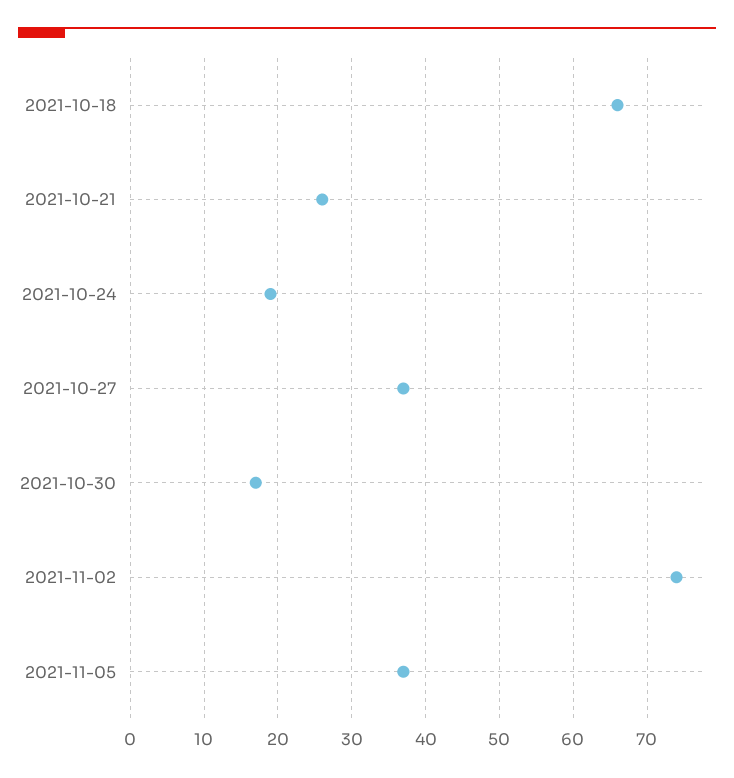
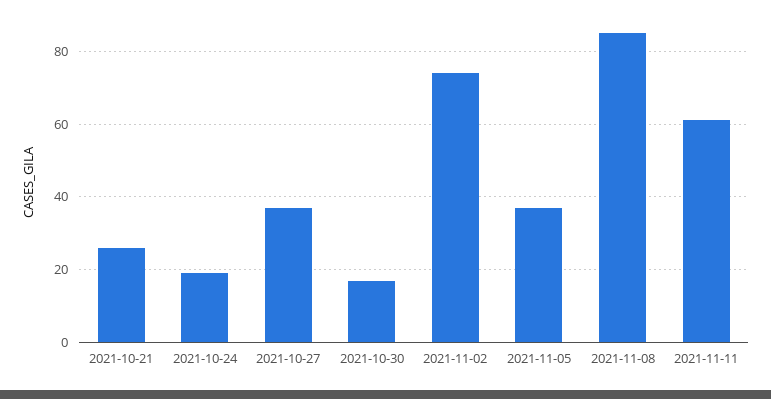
2021-10-18: 66 -> none
2021-11-08: none -> 85
2021-11-11: none -> 60

